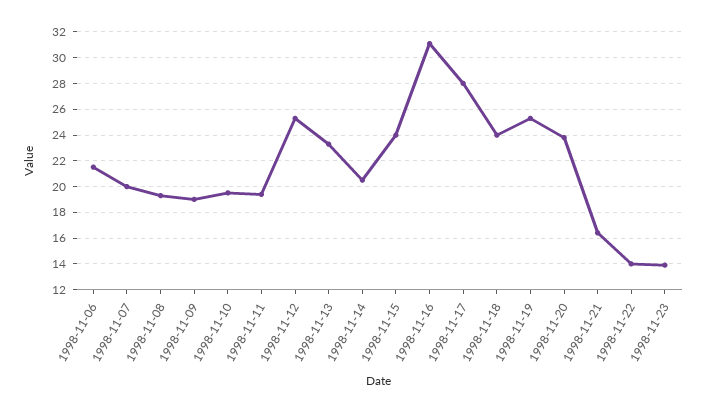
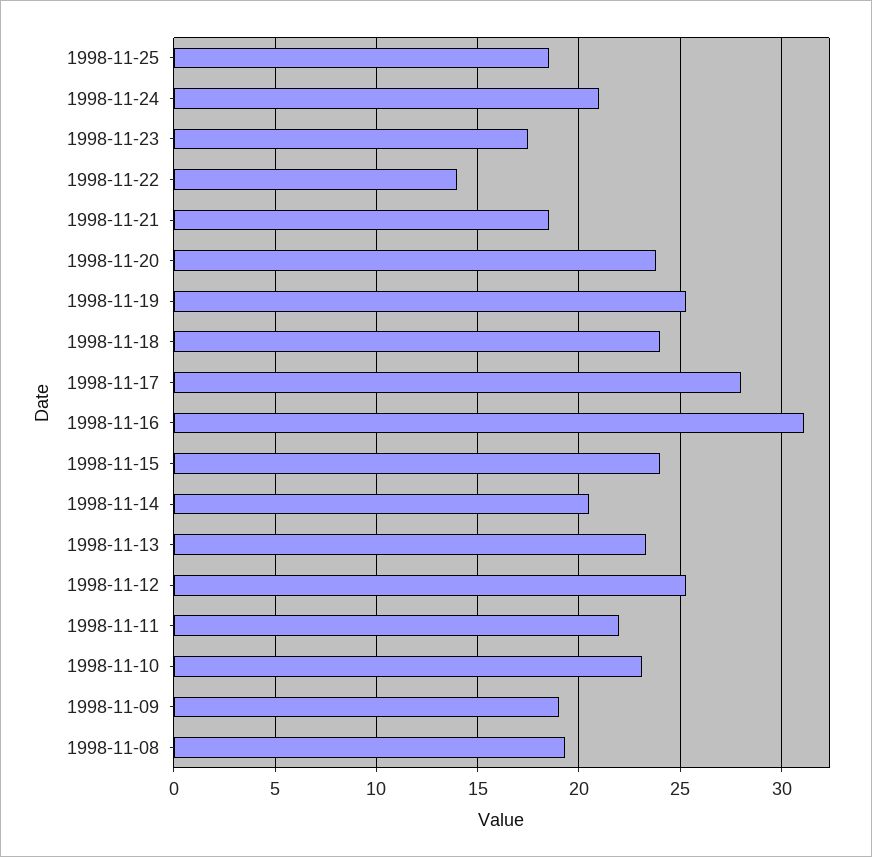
1998-11-06: 21.5 -> none
1998-11-07: 20 -> none
1998-11-10: 19.5 -> 23
1998-11-11: 19.5 -> 22
1998-11-21: 16.5 -> 18.5
1998-11-23: 14 -> 17.5
1998-11-25: none -> 18.5
1998-11-24: none -> 21

